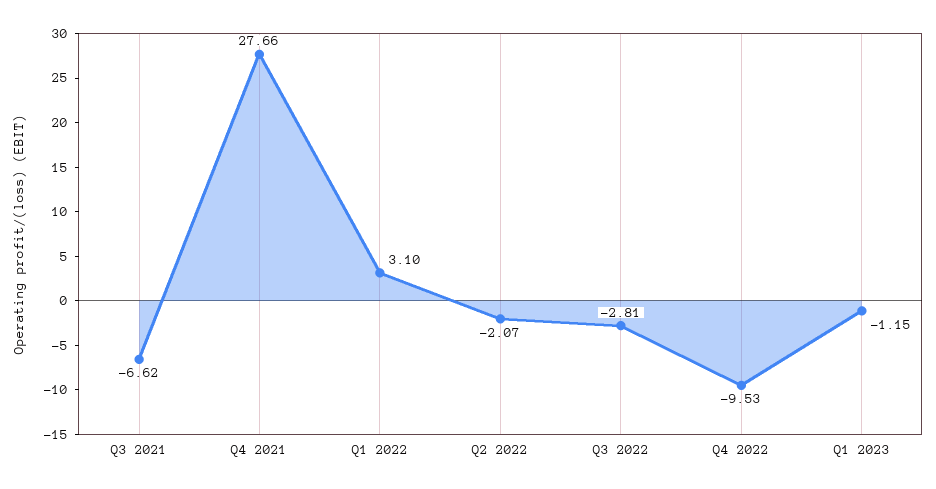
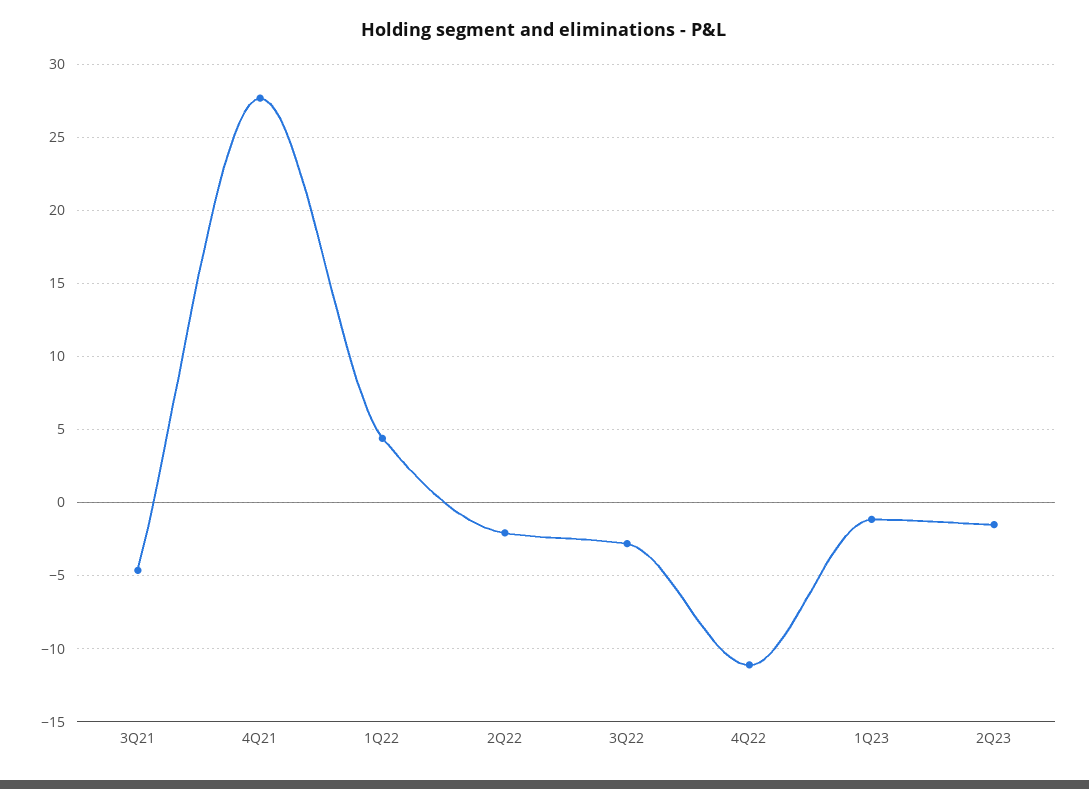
Q3 2021: -6.62 -> -4.5
Q1 2022: 3.1 -> 4.5
Q4 2022: -9.53 -> -11
2Q23: none -> -1.5

